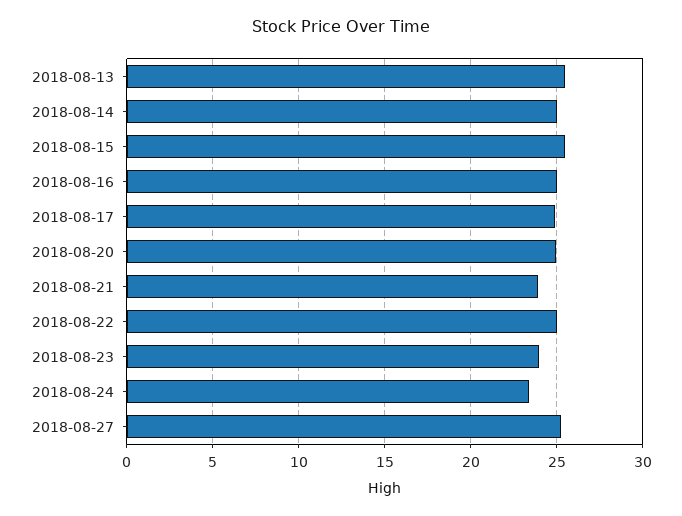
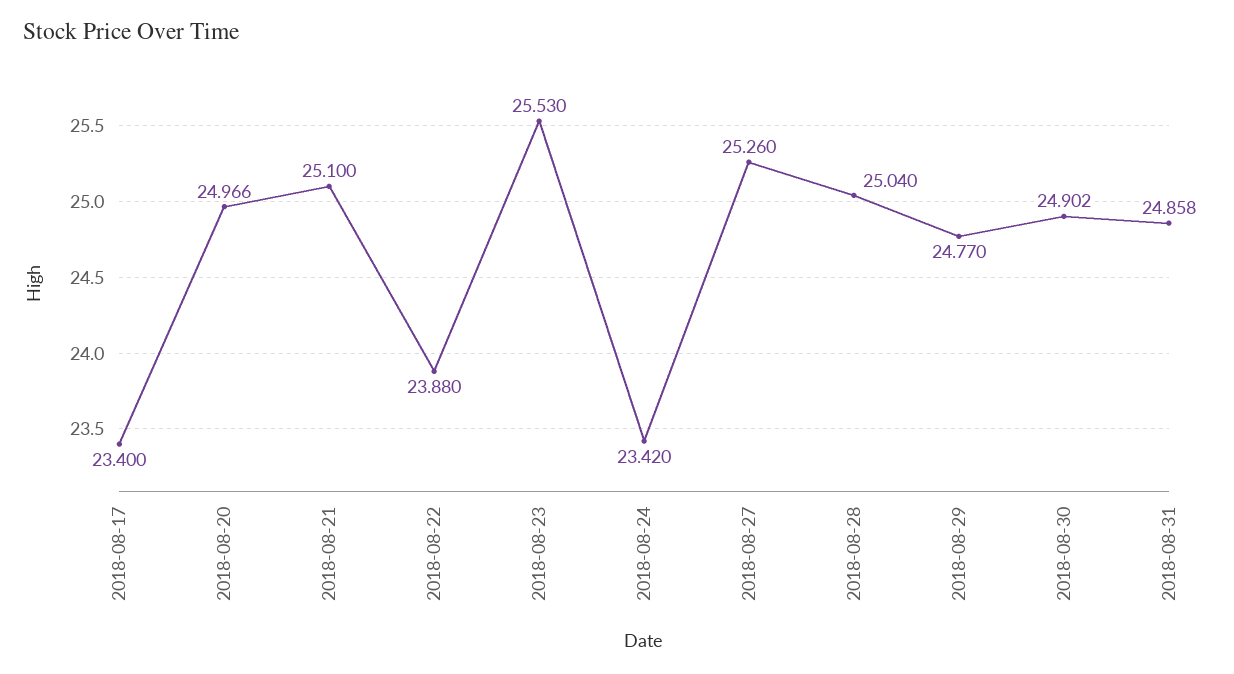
2018-08-13: 25.5 -> none
2018-08-14: 25 -> none
2018-08-15: 25.5 -> none
2018-08-16: 25 -> none
2018-08-17: 25 -> 23.4
2018-08-21: 24 -> 25.1
2018-08-22: 25 -> 23.88
2018-08-23: 24 -> 25.53
2018-08-28: none -> 25.04
2018-08-29: none -> 24.77
2018-08-30: none -> 24.902
2018-08-31: none -> 24.858

